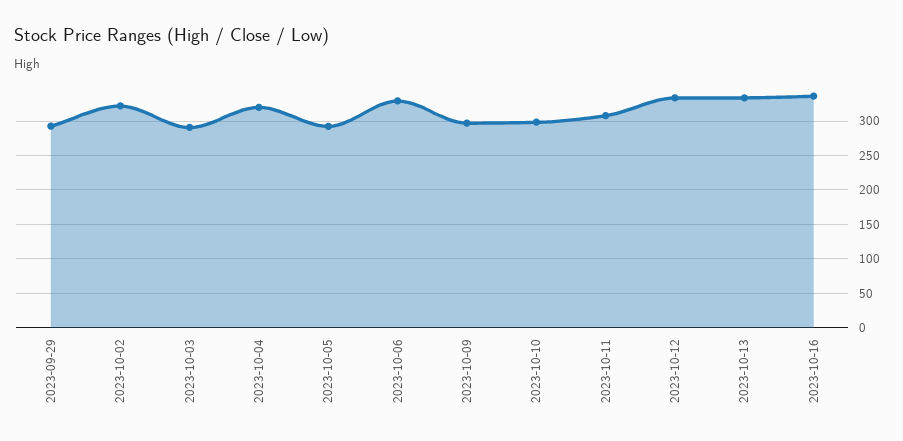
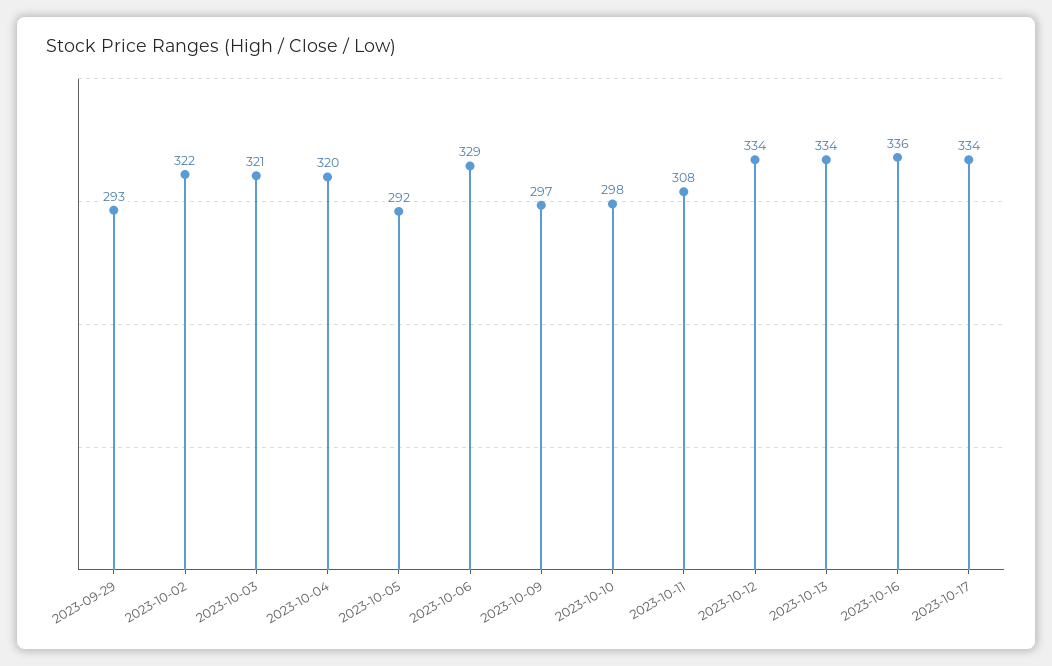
2023-10-03: 290 -> 321
2023-10-17: none -> 334

